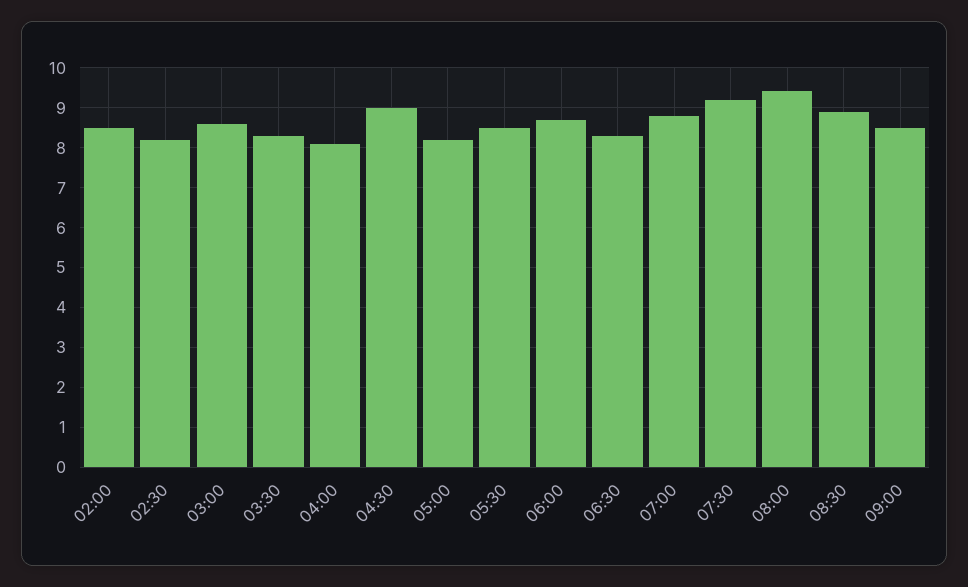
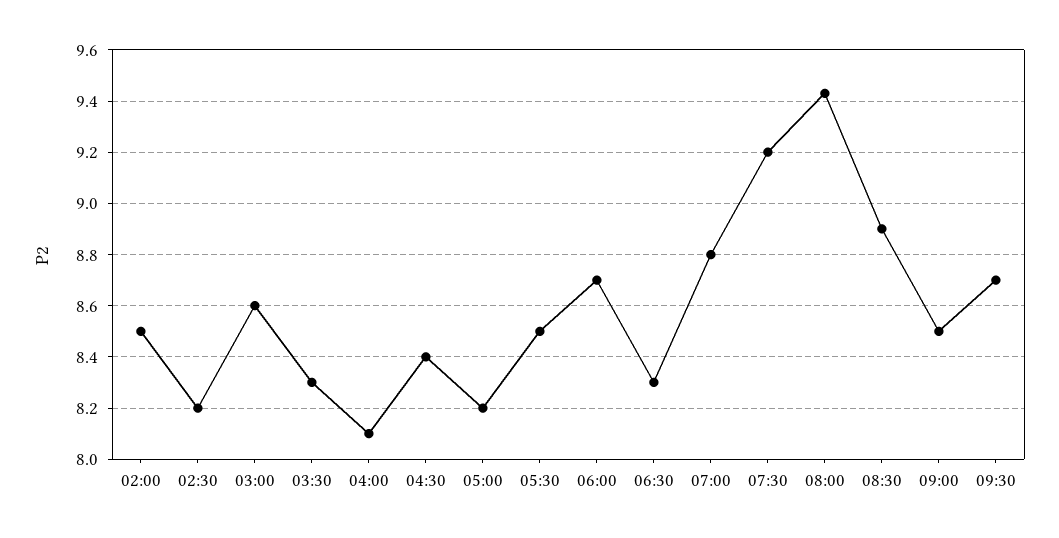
04:30: 9 -> 8.4
09:30: none -> 8.7

